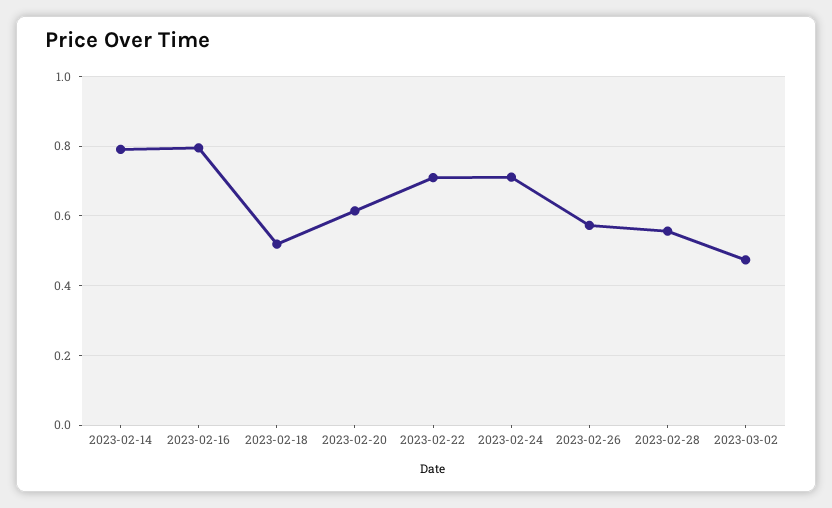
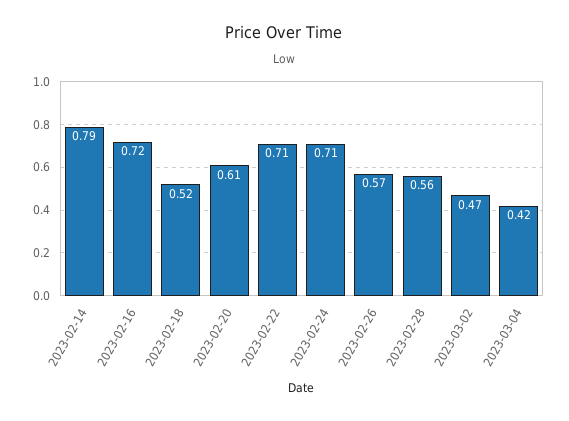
2023-02-16: 0.8 -> 0.72
2023-03-04: none -> 0.42

